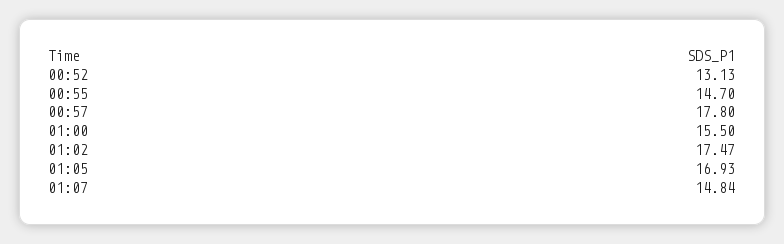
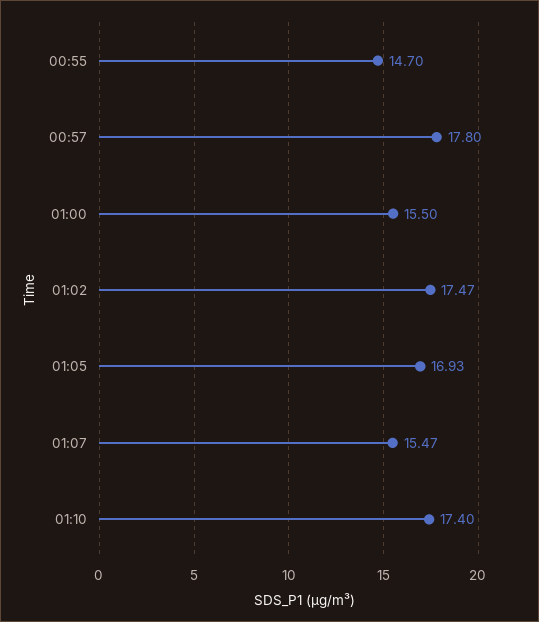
00:52: 13.13 -> none
01:07: 14.84 -> 15.47
01:10: none -> 17.4

